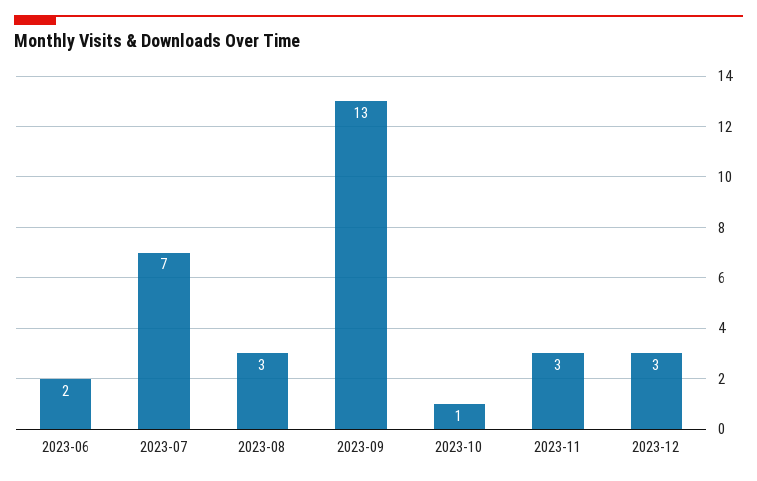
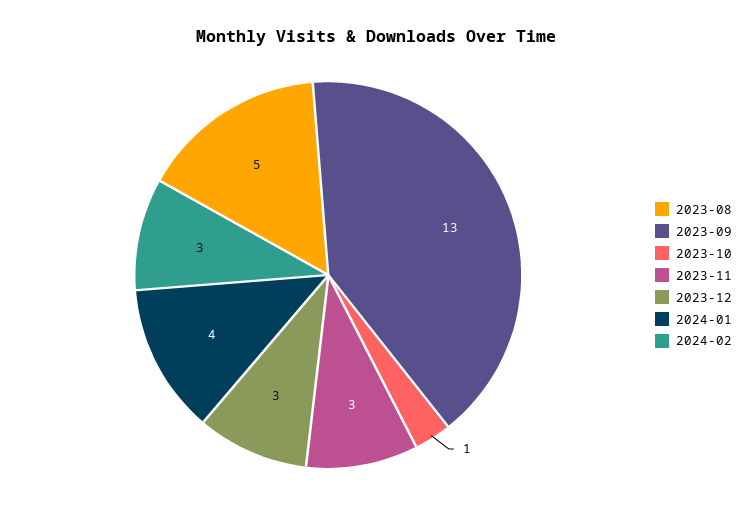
2023-06: 2 -> none
2023-07: 7 -> none
2023-08: 3 -> 5
2024-01: none -> 4
2024-02: none -> 3

